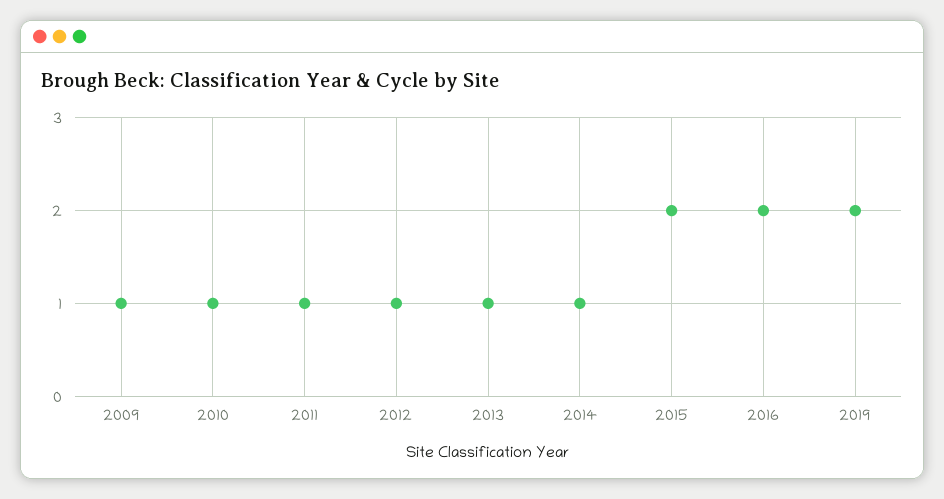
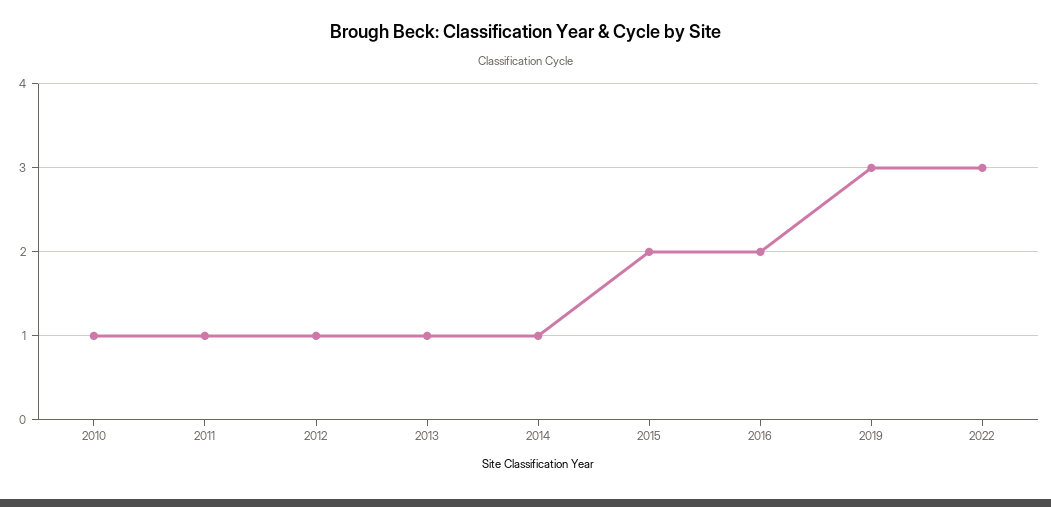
2009: 1 -> none
2019: 2 -> 3
2022: none -> 3

